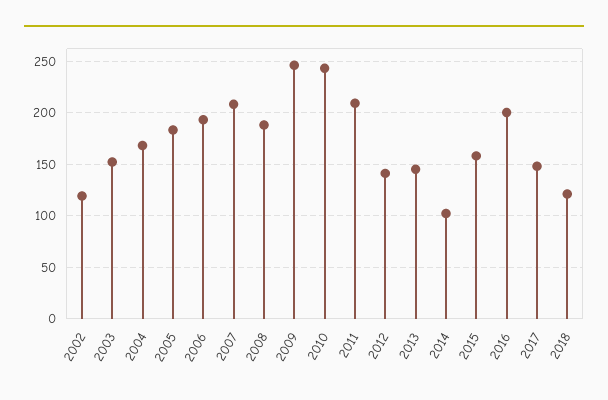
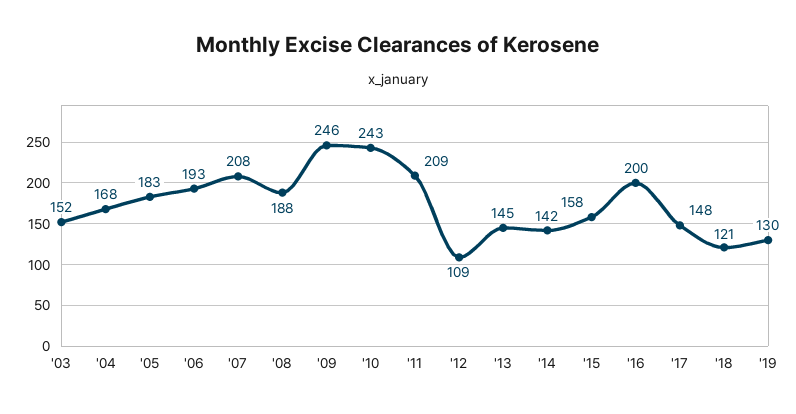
2002: 120 -> none
2012: 140 -> 109
2014: 100 -> 142
'19: none -> 130

